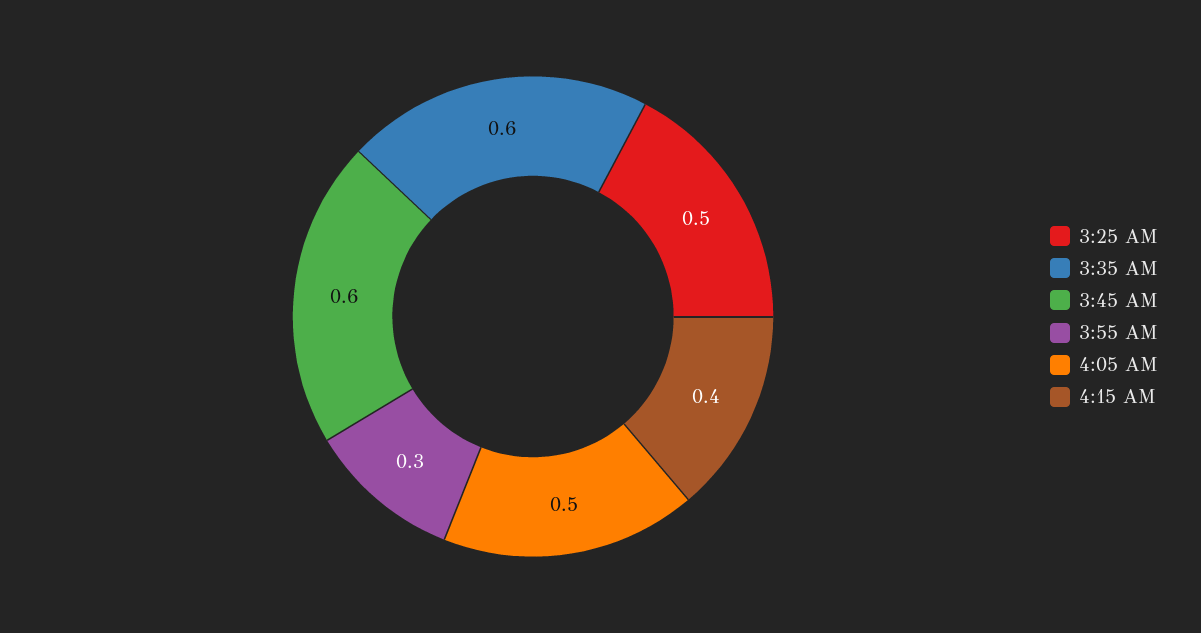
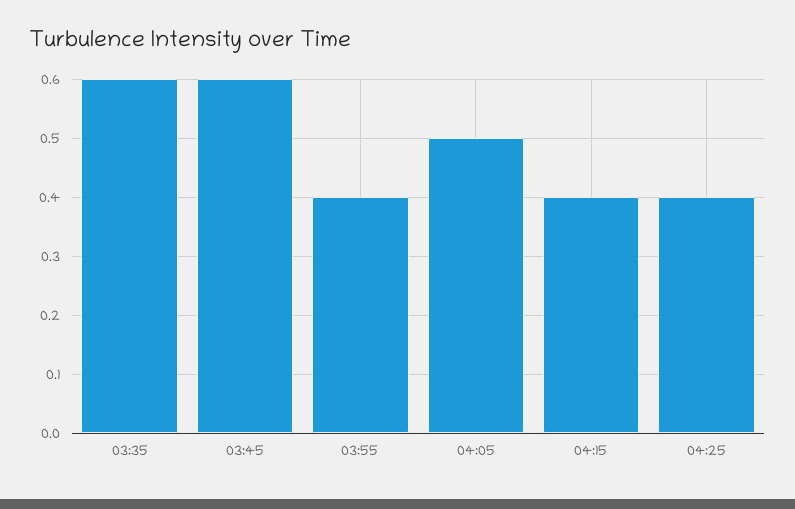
3:25 AM: 0.5 -> none
3:55 AM: 0.3 -> 0.4
04:25: none -> 0.4

